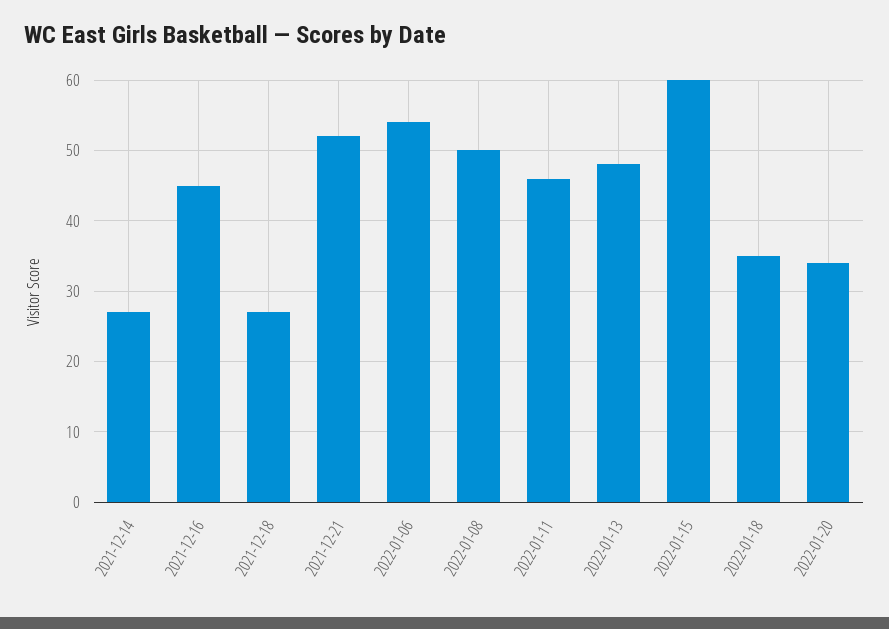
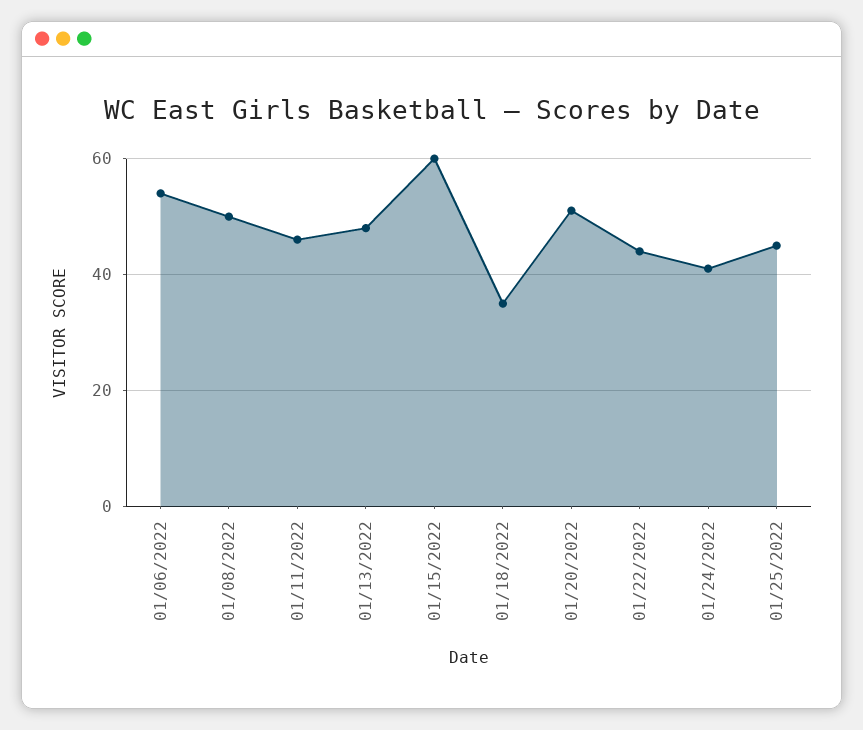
2021-12-14: 27 -> none
2021-12-16: 45 -> none
2021-12-18: 27 -> none
2021-12-21: 52 -> none
2022-01-20: 34 -> 50
01/22/2022: none -> 45
01/24/2022: none -> 40
01/25/2022: none -> 45

